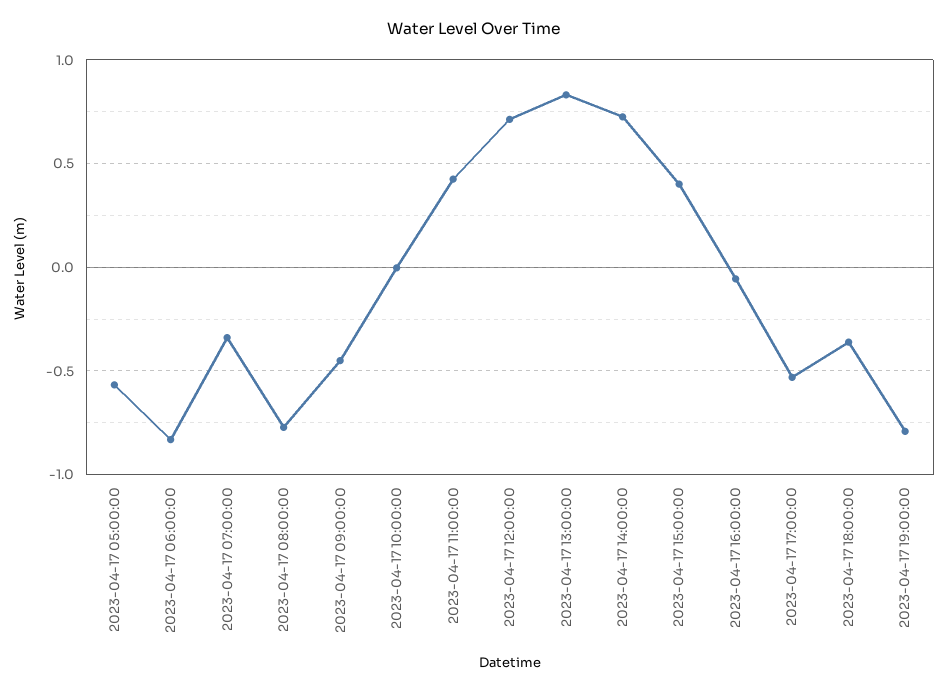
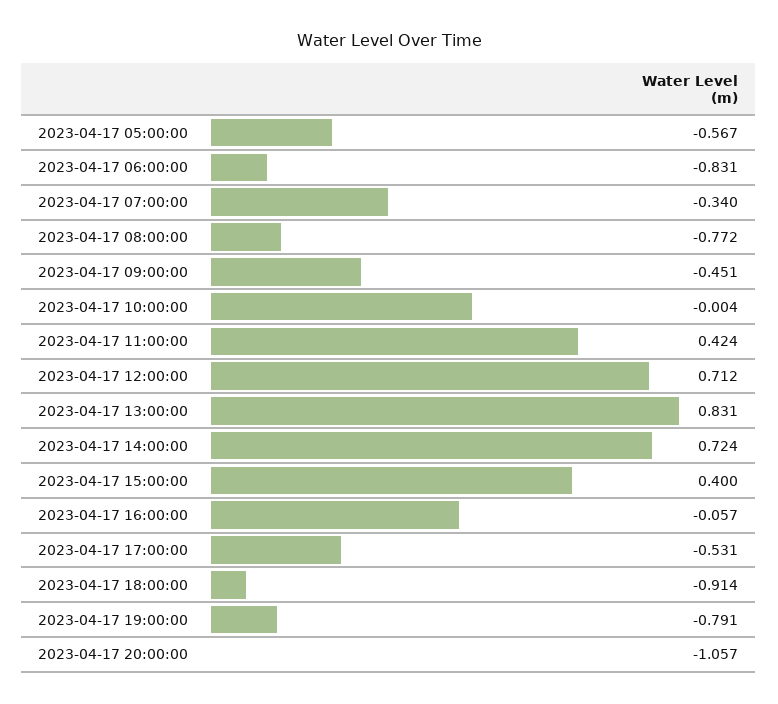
2023-04-17 18:00:00: -0.35 -> -0.914
2023-04-17 20:00:00: none -> -1.057

